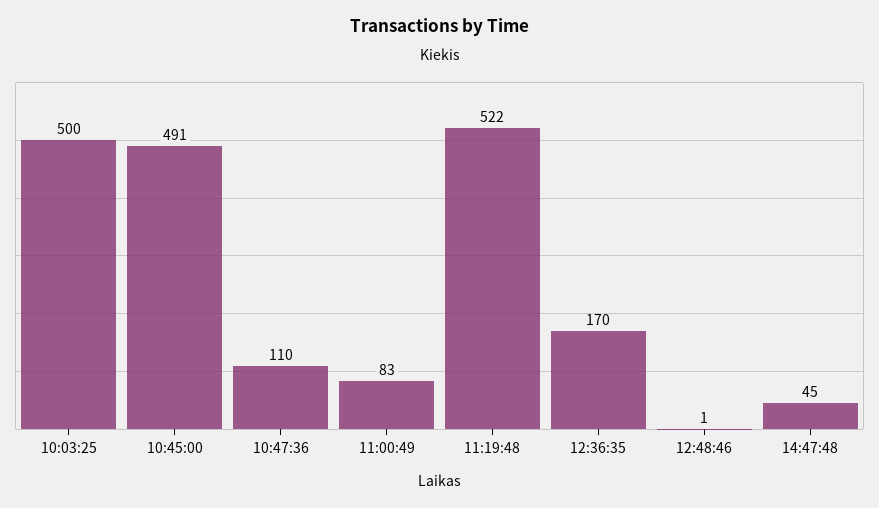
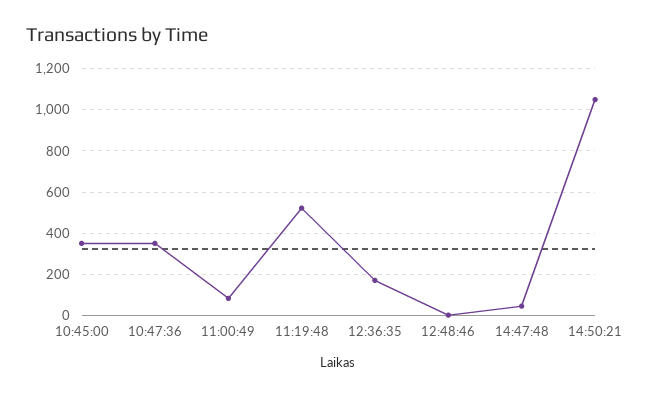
10:03:25: 500 -> none
10:45:00: 491 -> 350
10:47:36: 110 -> 350
14:50:21: none -> 1050

